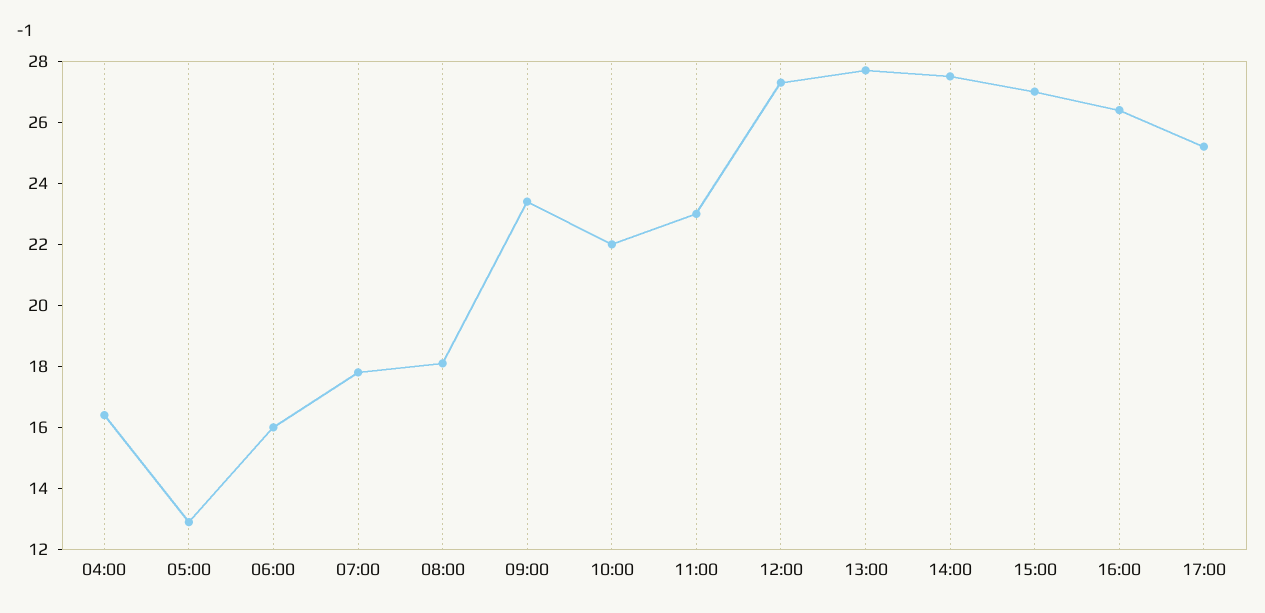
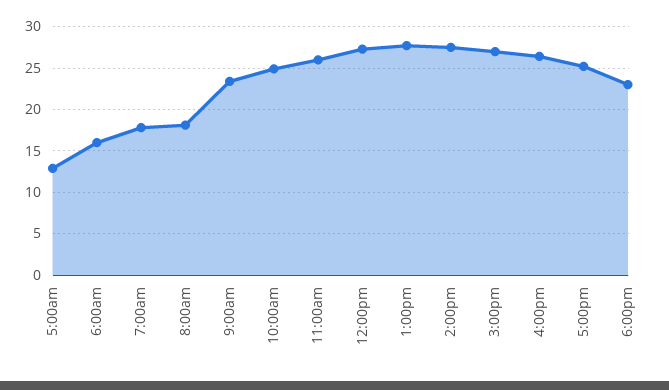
04:00: 16.5 -> none
10:00: 22 -> 25
11:00: 23 -> 26
6:00pm: none -> 23

